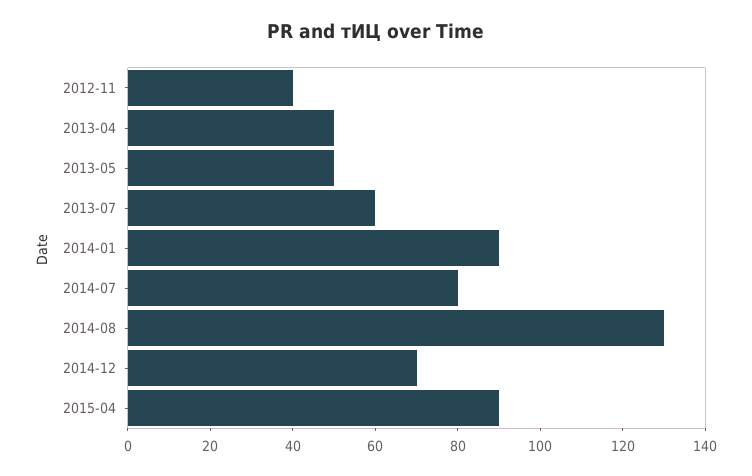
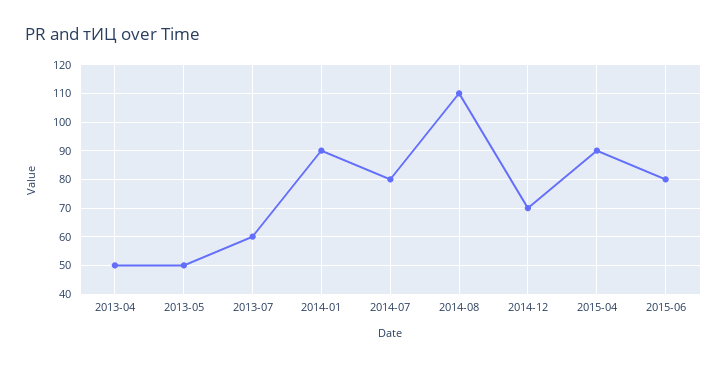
2012-11: 40 -> none
2014-08: 130 -> 110
2015-06: none -> 80

